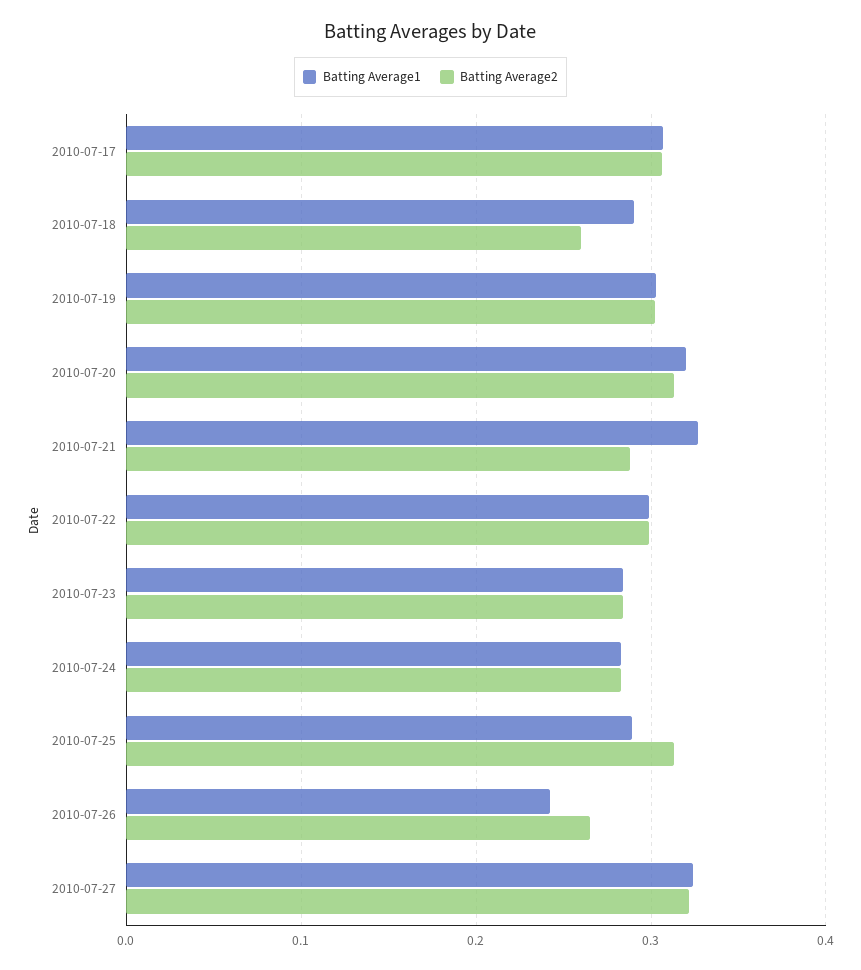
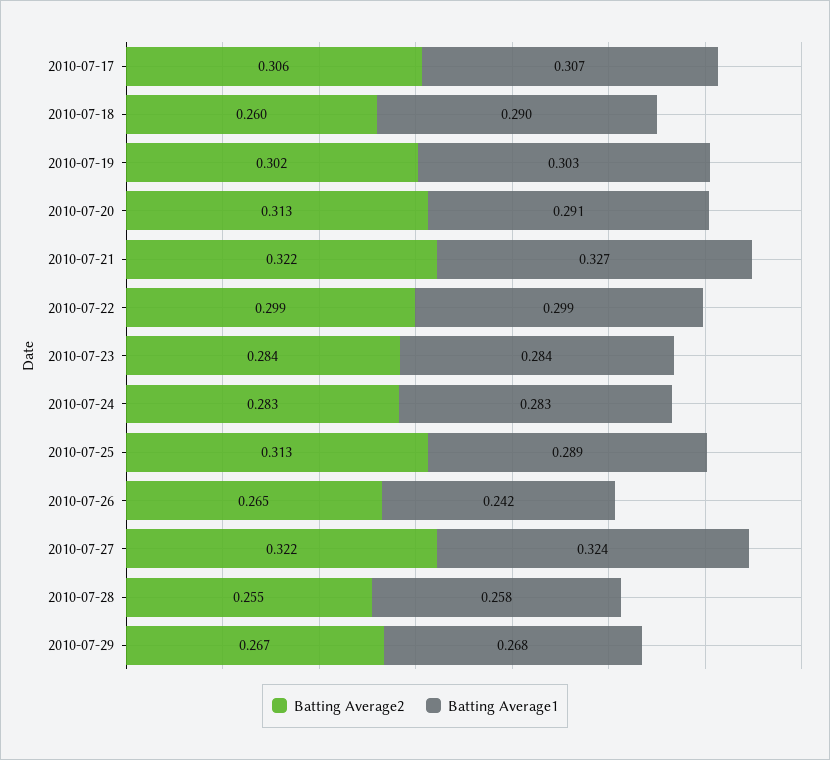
Batting Average1, 2010-07-20: 0.32 -> 0.291
Batting Average2, 2010-07-21: 0.29 -> 0.322
Batting Average2, 2010-07-28: none -> 0.255
Batting Average1, 2010-07-28: none -> 0.258
Batting Average2, 2010-07-29: none -> 0.267
Batting Average1, 2010-07-29: none -> 0.268

